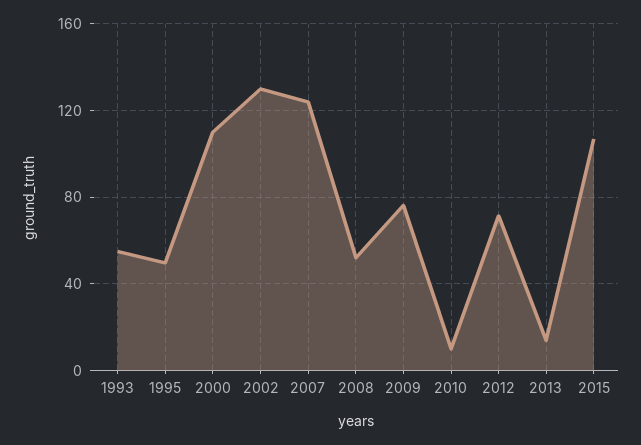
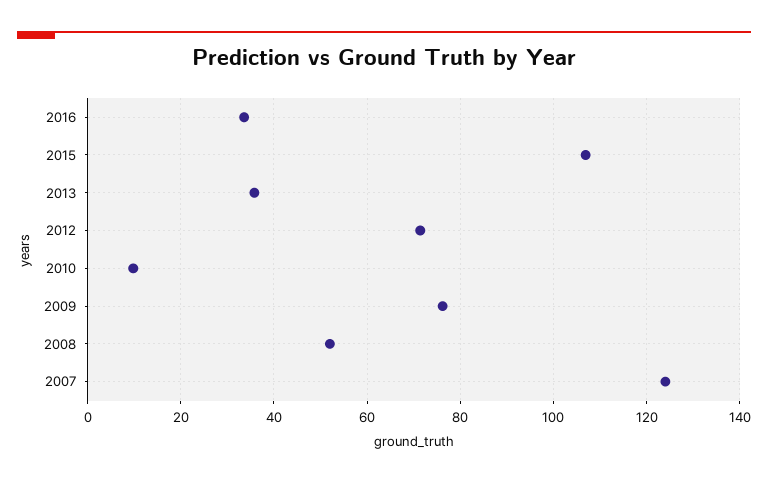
1993: 55 -> none
1995: 50 -> none
2000: 110 -> none
2002: 130 -> none
2013: 15 -> 36
2016: none -> 34

